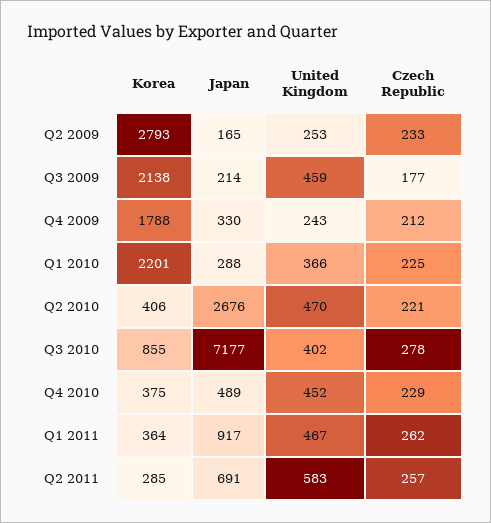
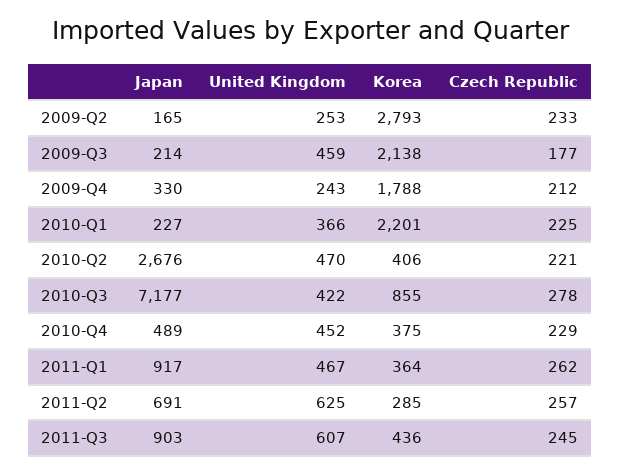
Japan, Q1 2010: 288 -> 227
United Kingdom, Q3 2010: 402 -> 422
United Kingdom, Q2 2011: 583 -> 625
Japan, 2011-Q3: none -> 903
United Kingdom, 2011-Q3: none -> 607
Korea, 2011-Q3: none -> 436
Czech Republic, 2011-Q3: none -> 245

